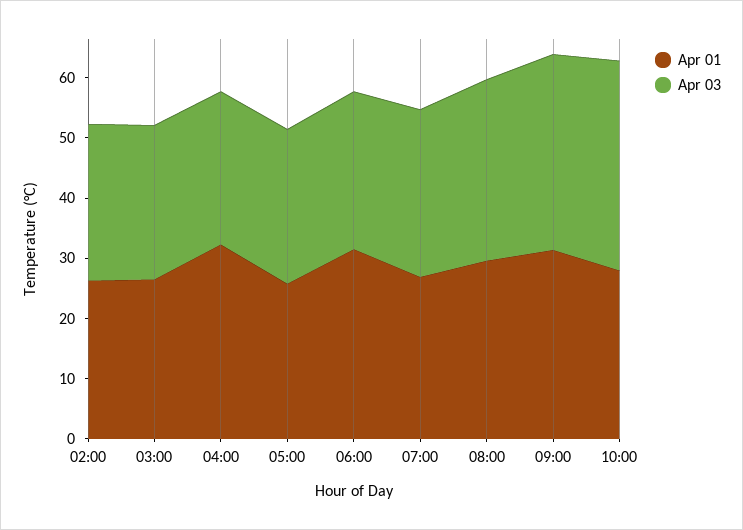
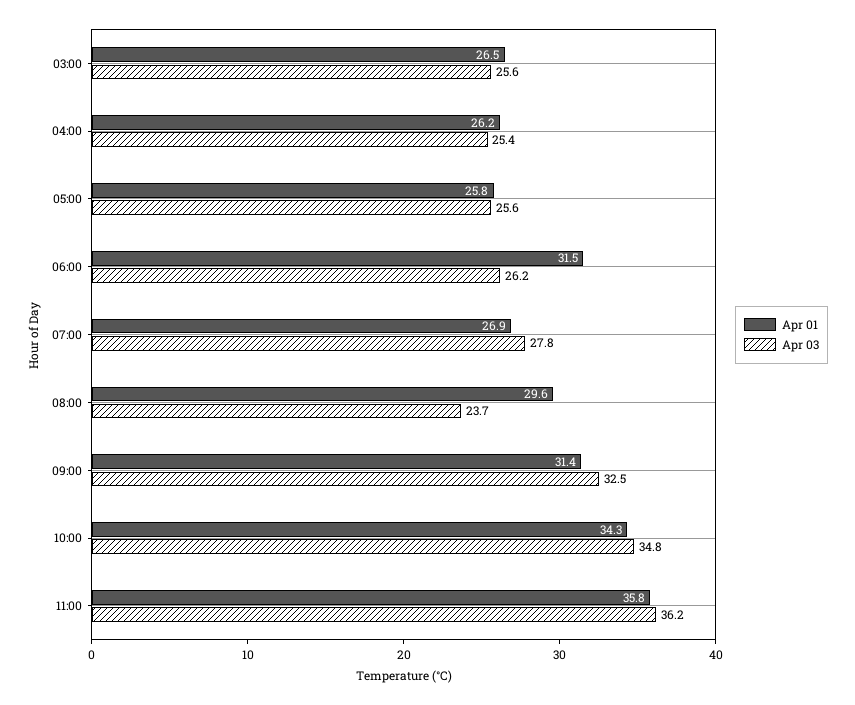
Apr 01, 02:00: 26 -> none
Apr 03, 02:00: 26 -> none
Apr 01, 04:00: 32 -> 26.2
Apr 03, 08:00: 30 -> 23.7
Apr 01, 10:00: 28 -> 34.3
Apr 01, 11:00: none -> 35.8
Apr 03, 11:00: none -> 36.2

